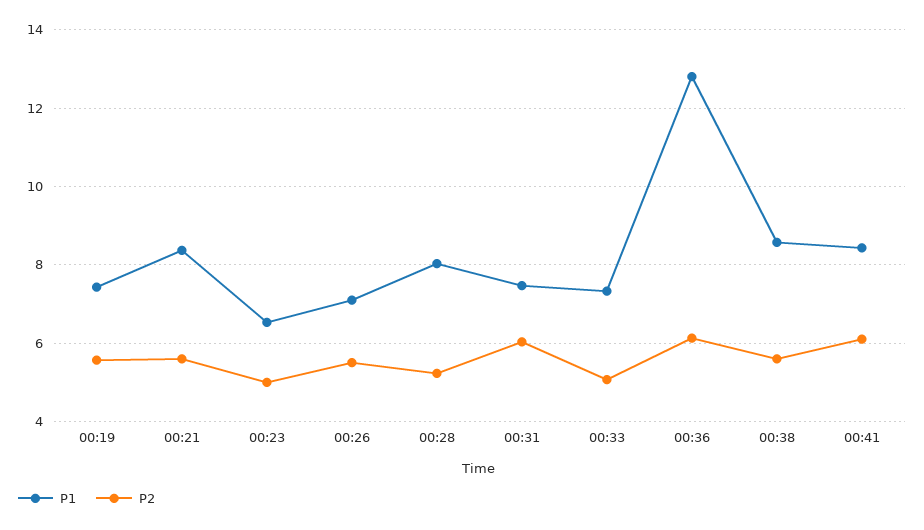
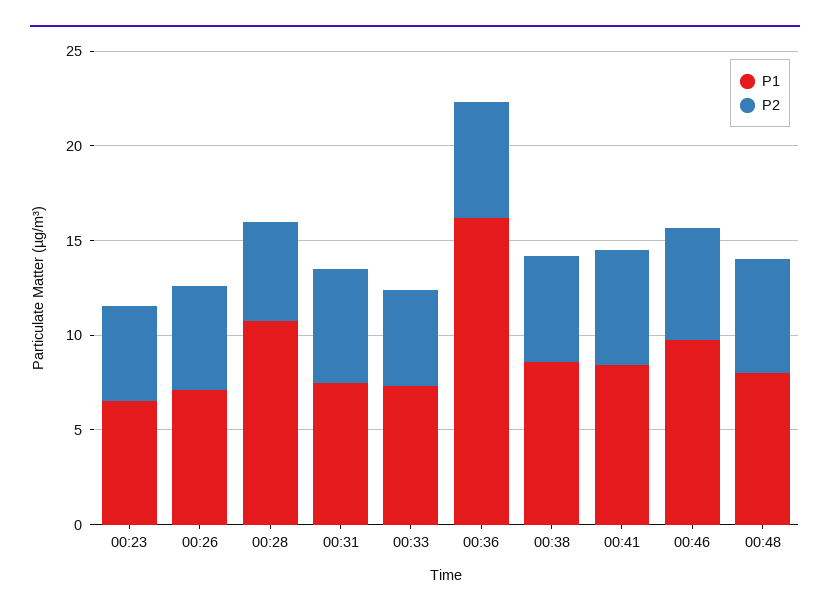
P1, 00:19: 7.4 -> none
P2, 00:19: 5.6 -> none
P1, 00:21: 8.4 -> none
P2, 00:21: 5.6 -> none
P1, 00:28: 8 -> 11
P1, 00:36: 12.8 -> 16
P1, 00:46: none -> 10
P2, 00:46: none -> 6
P1, 00:48: none -> 8
P2, 00:48: none -> 6

